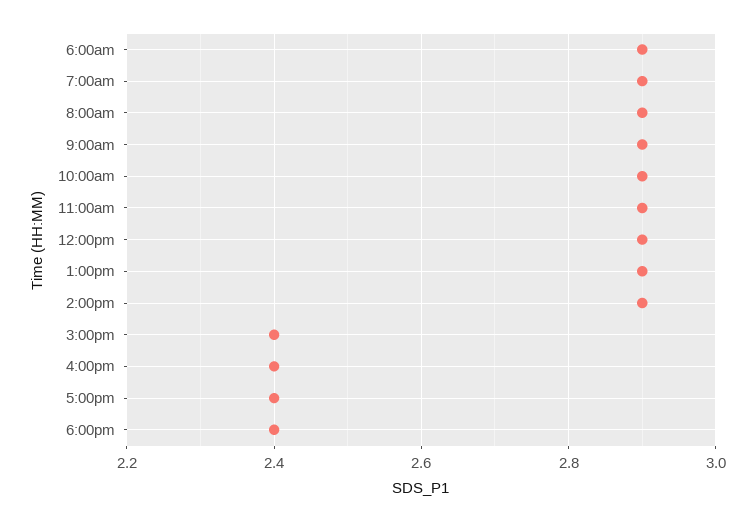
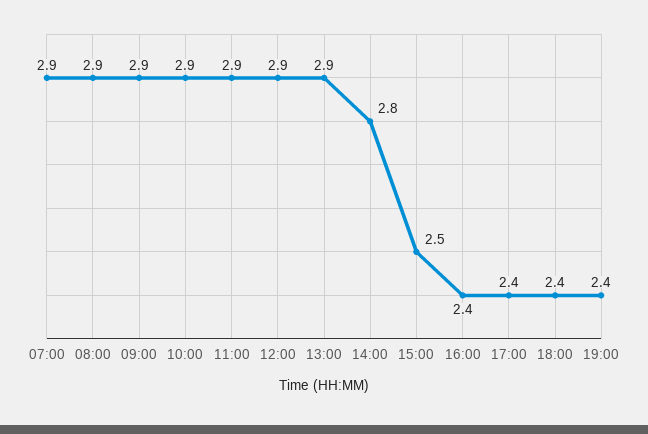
6:00am: 2.9 -> none
2:00pm: 2.9 -> 2.8
3:00pm: 2.4 -> 2.5
19:00: none -> 2.4

